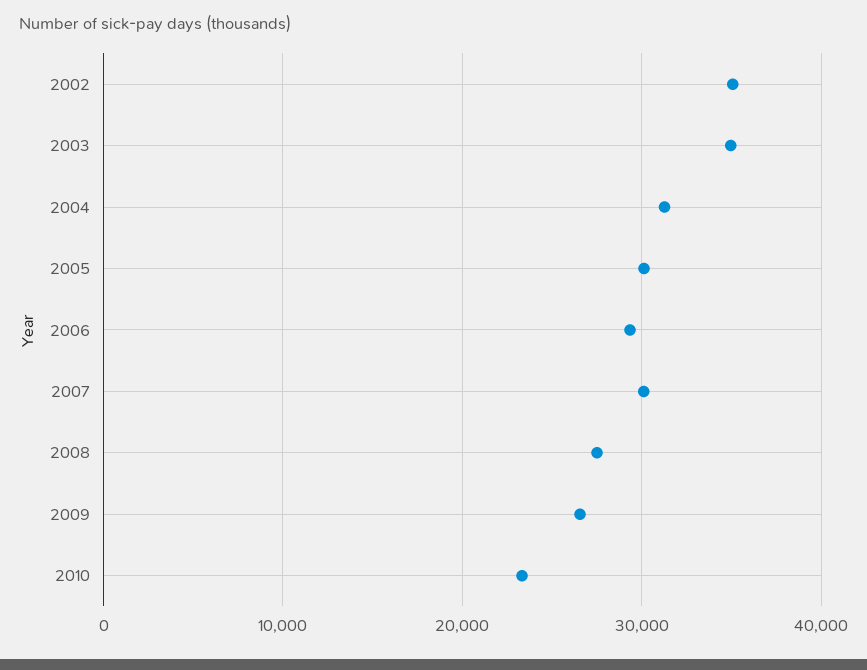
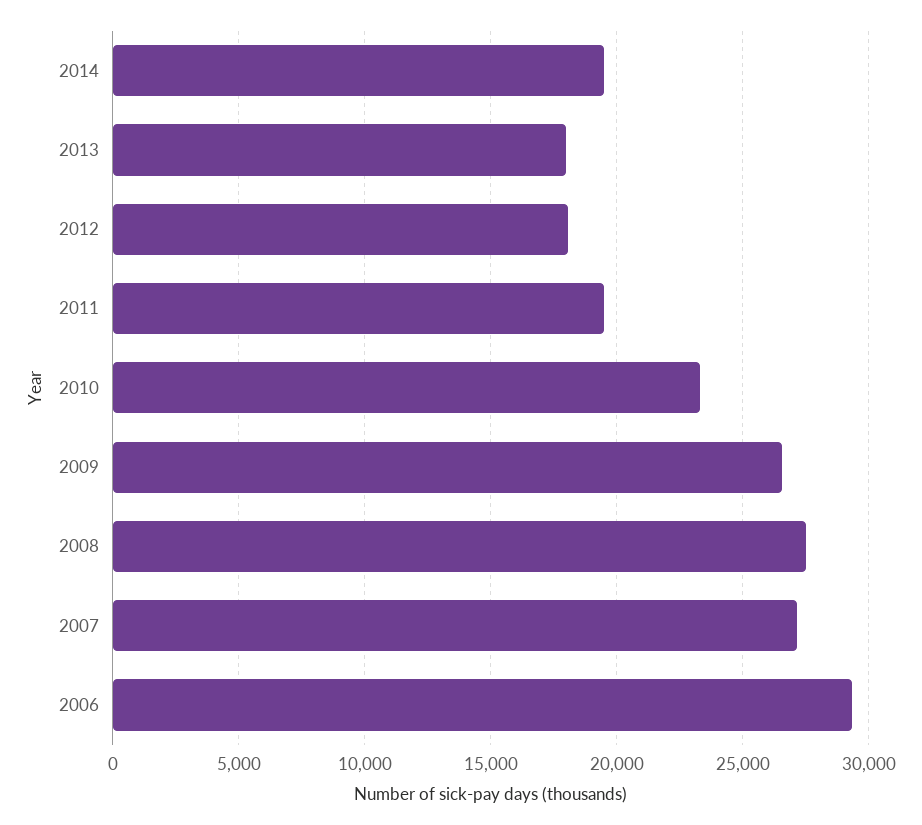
2002: 35000 -> none
2003: 35000 -> none
2004: 31000 -> none
2005: 30000 -> none
2007: 30000 -> 27000
2014: none -> 19500
2013: none -> 18000
2012: none -> 18000
2011: none -> 19500

